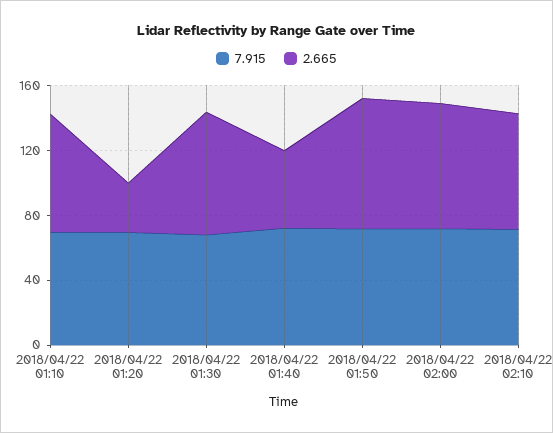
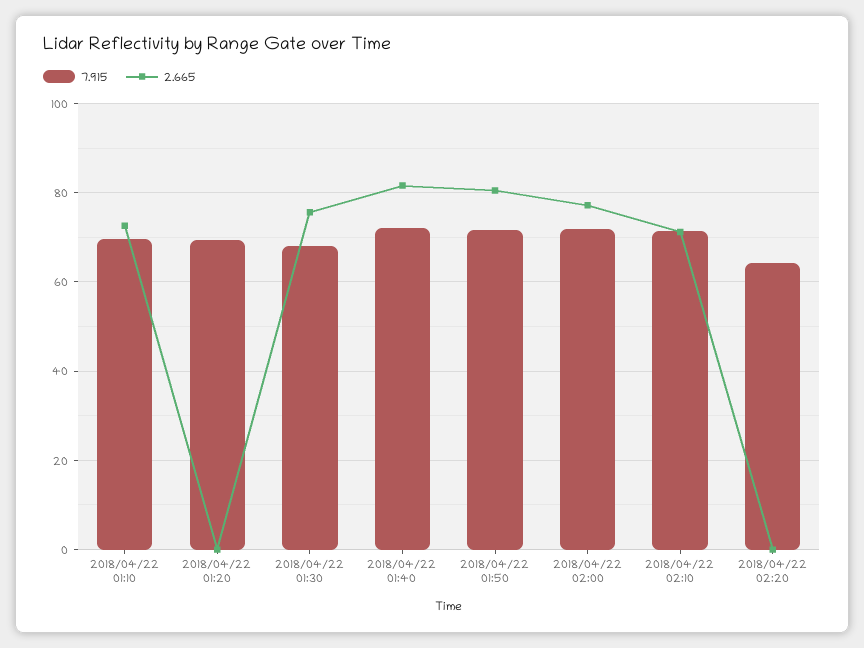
2.665, 2018/04/22 01:20: 30 -> 0
2.665, 2018/04/22 01:40: 50 -> 82
7.915, 2018/04/22 02:20: none -> 64
2.665, 2018/04/22 02:20: none -> 0

